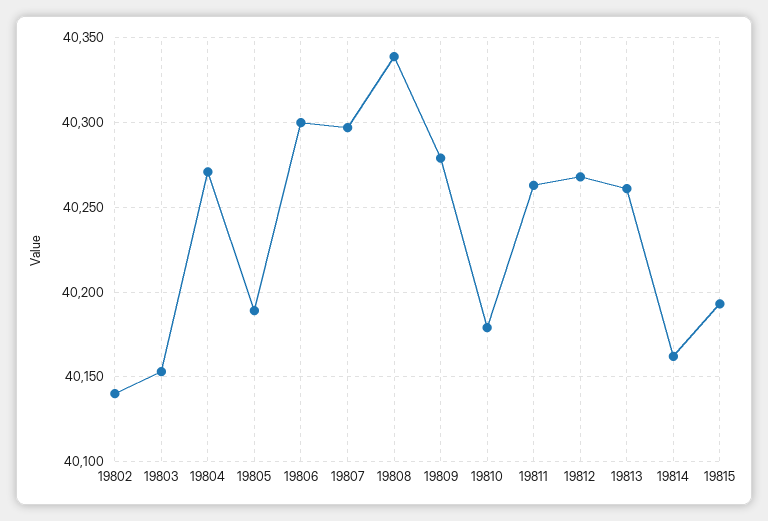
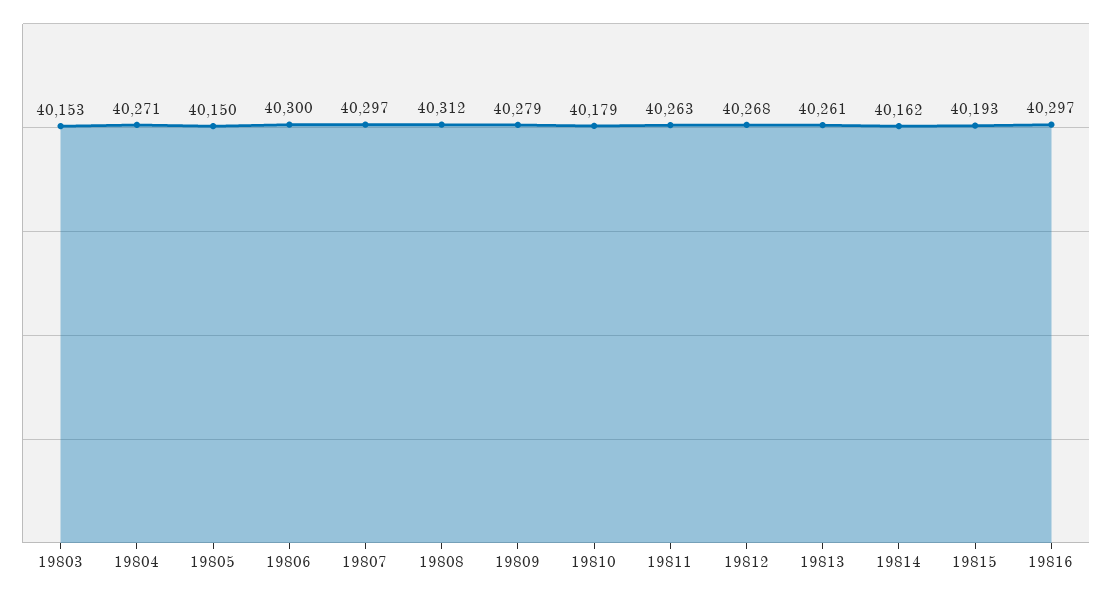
19802: 40140 -> none
19805: 40190 -> 40150
19808: 40340 -> 40312
19816: none -> 40297

